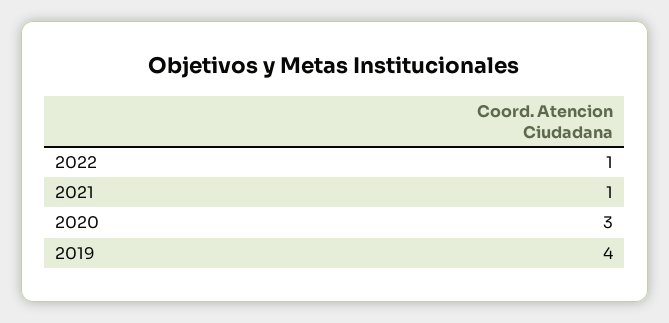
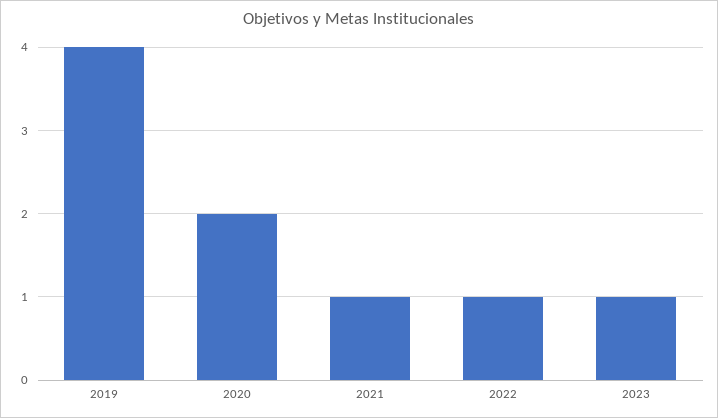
2020: 3 -> 2
2023: none -> 1

